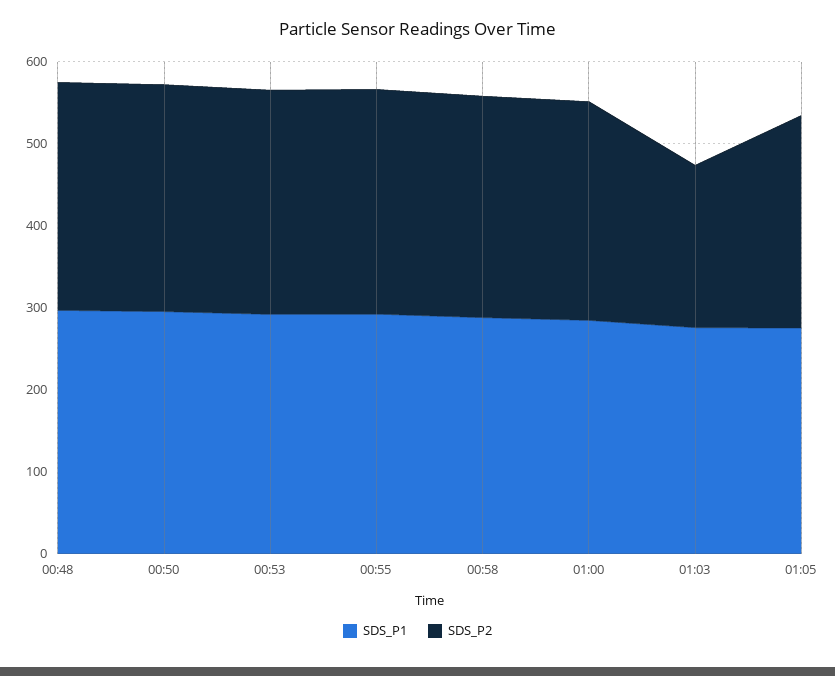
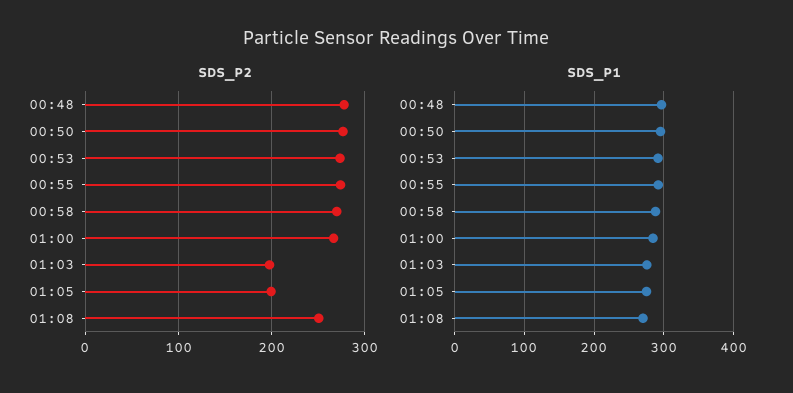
SDS_P2, 01:05: 260 -> 200
SDS_P2, 01:08: none -> 250
SDS_P1, 01:08: none -> 270

